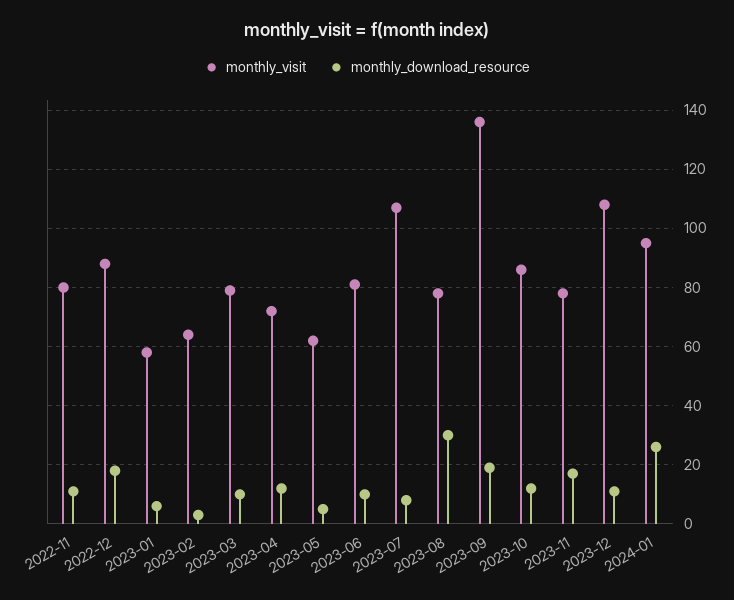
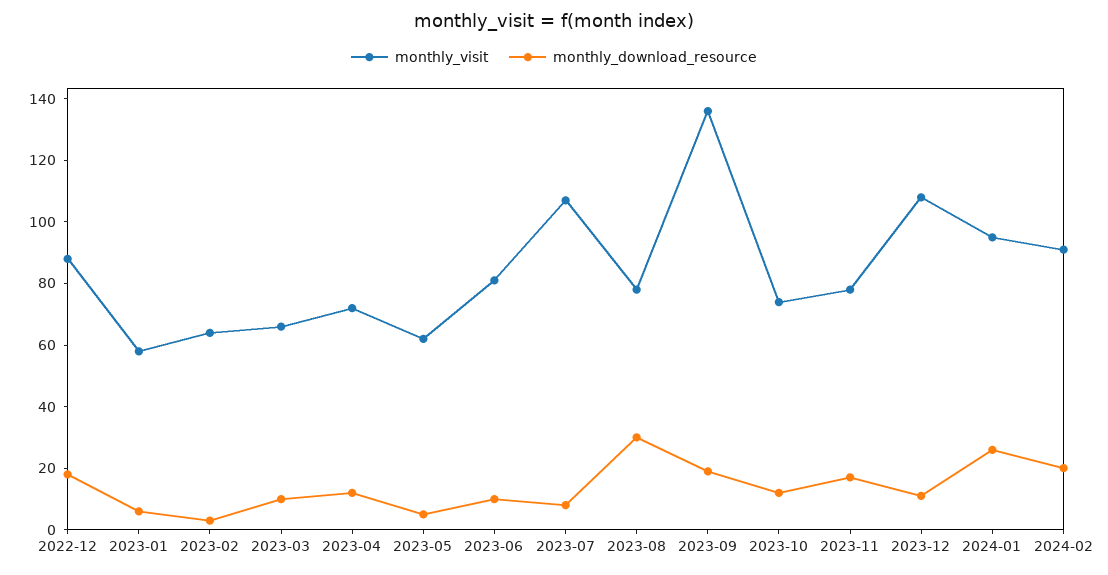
monthly_visit, 2022-11: 80 -> none
monthly_download_resource, 2022-11: 10 -> none
monthly_visit, 2023-03: 80 -> 65
monthly_visit, 2023-10: 85 -> 75
monthly_visit, 2024-02: none -> 90
monthly_download_resource, 2024-02: none -> 20

